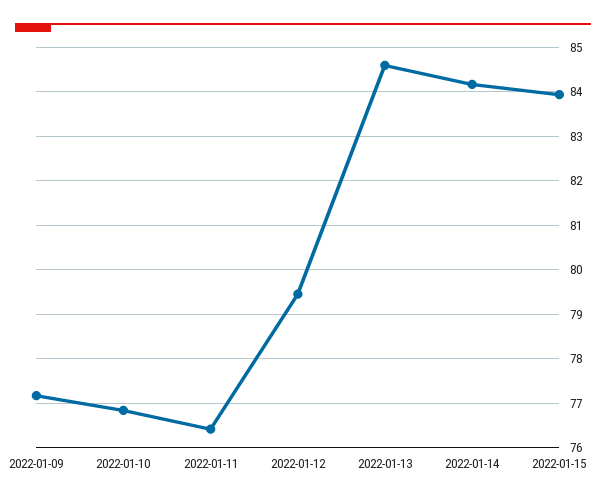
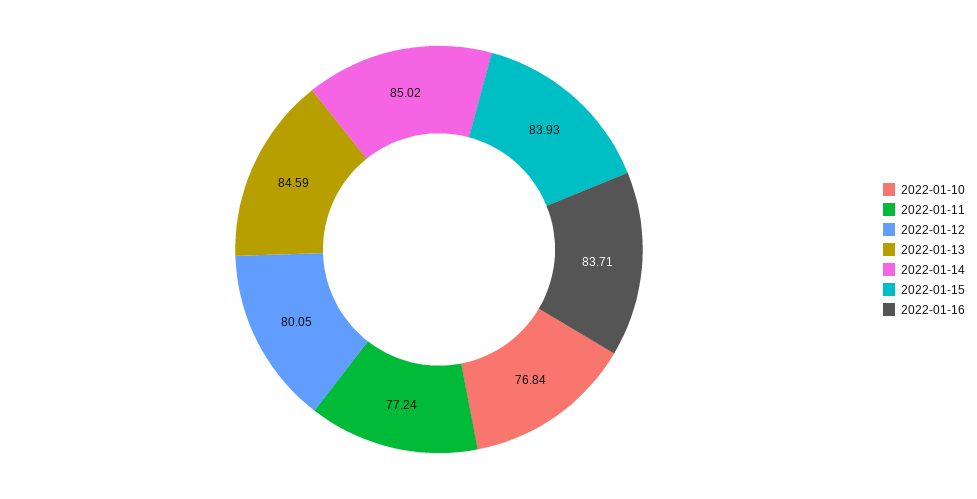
2022-01-09: 77.2 -> none
2022-01-11: 76.4 -> 77.24
2022-01-12: 79.4 -> 80.05
2022-01-14: 84.2 -> 85.02
2022-01-16: none -> 83.71

